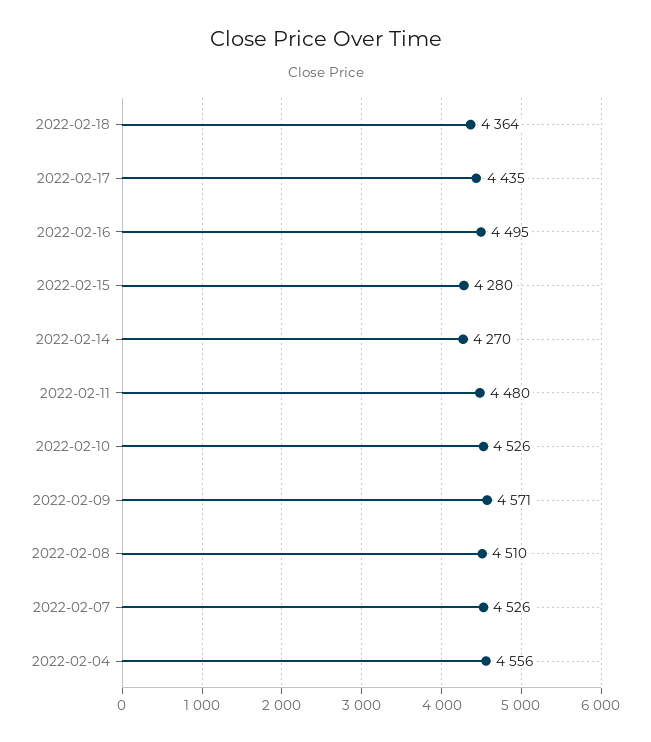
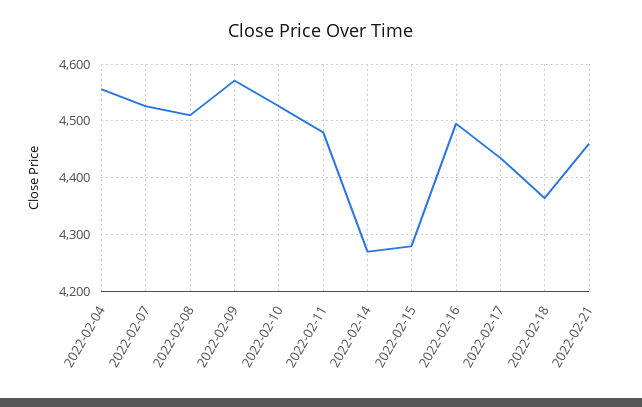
2022-02-21: none -> 4460

